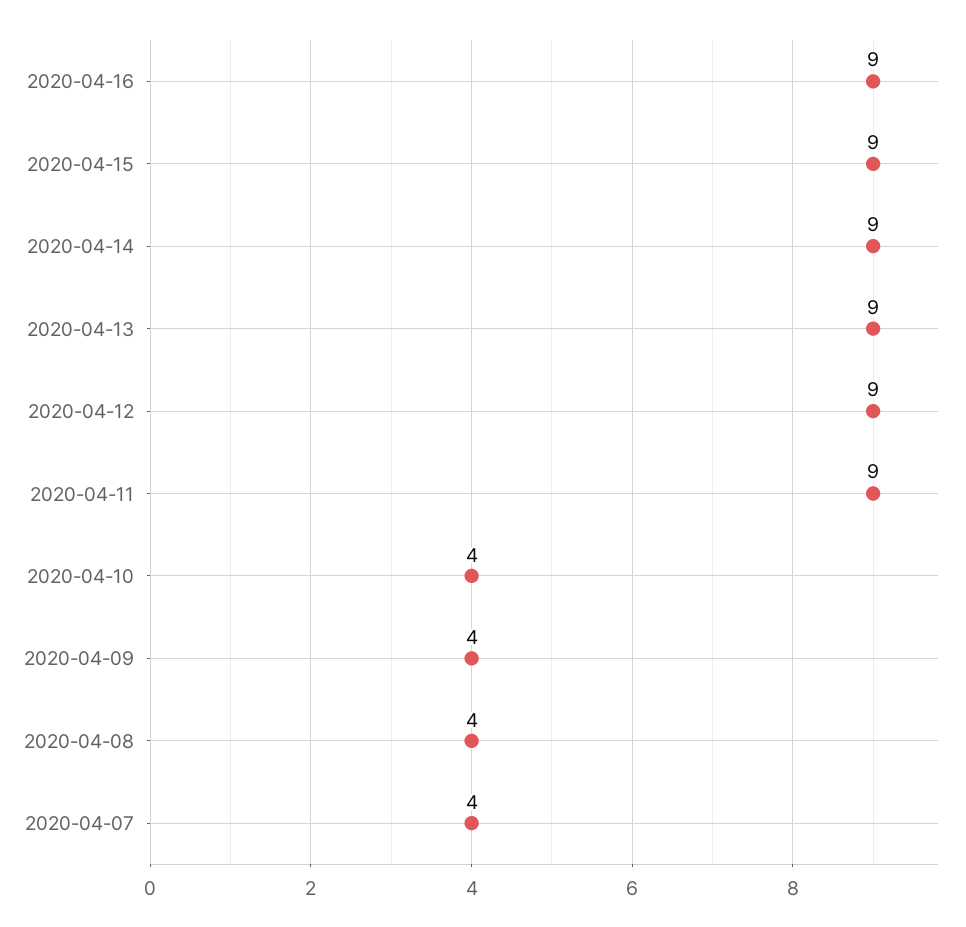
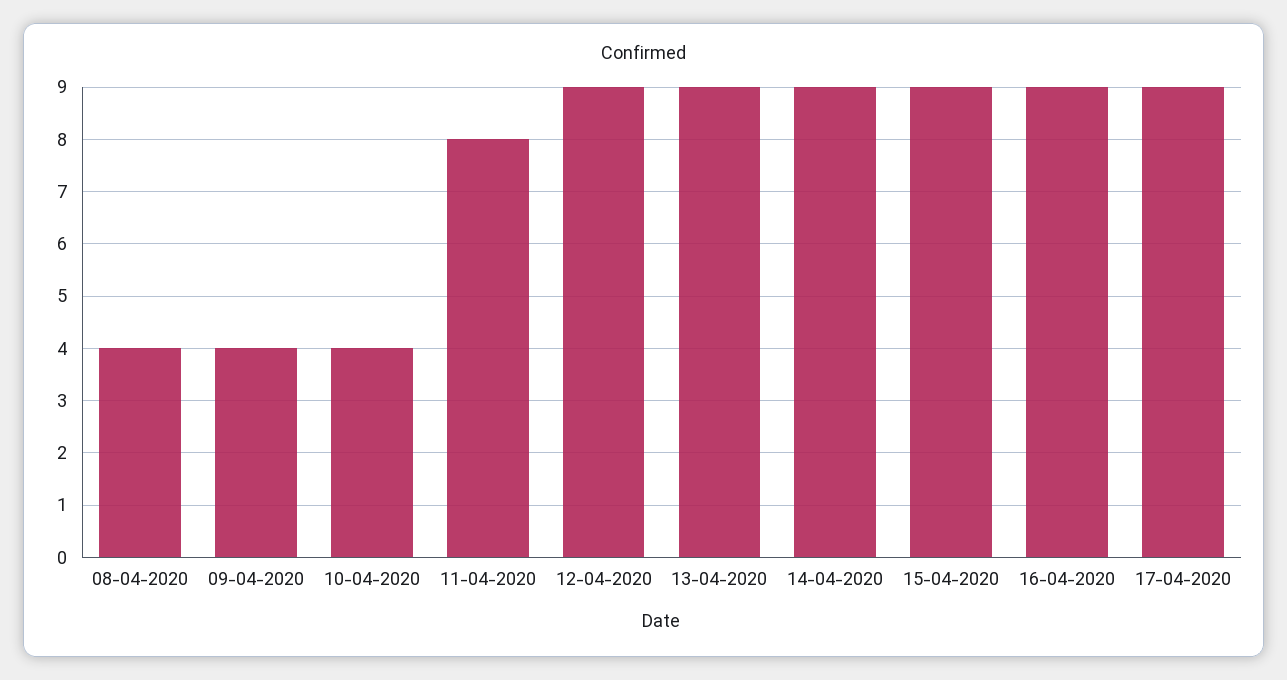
2020-04-11: 9 -> 8
2020-04-07: 4 -> none
17-04-2020: none -> 9

